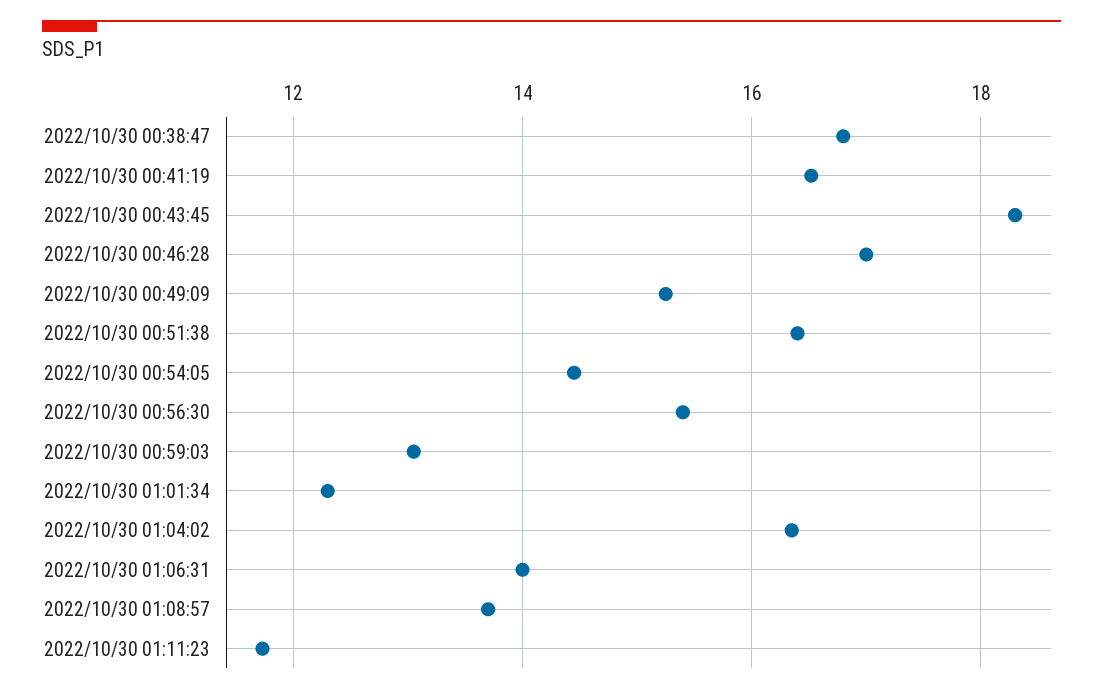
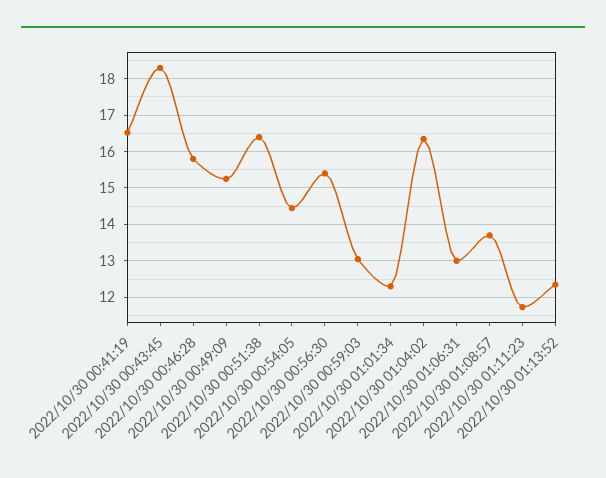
2022/10/30 00:38:47: 16.8 -> none
2022/10/30 00:46:28: 17 -> 15.8
2022/10/30 01:06:31: 14 -> 13
2022/10/30 01:13:52: none -> 12.4

